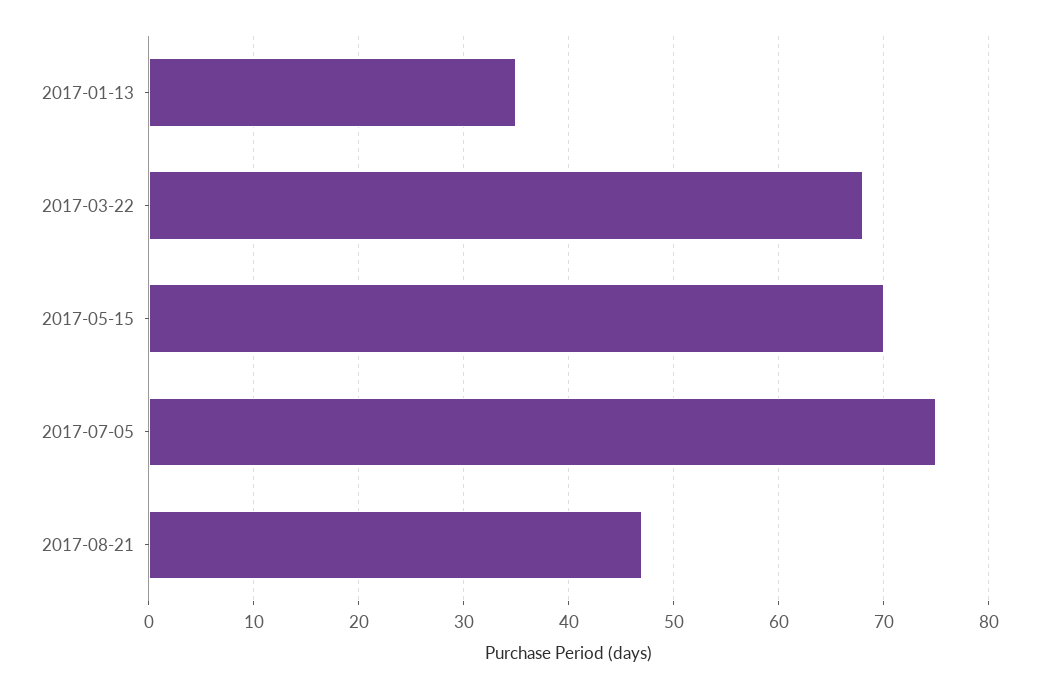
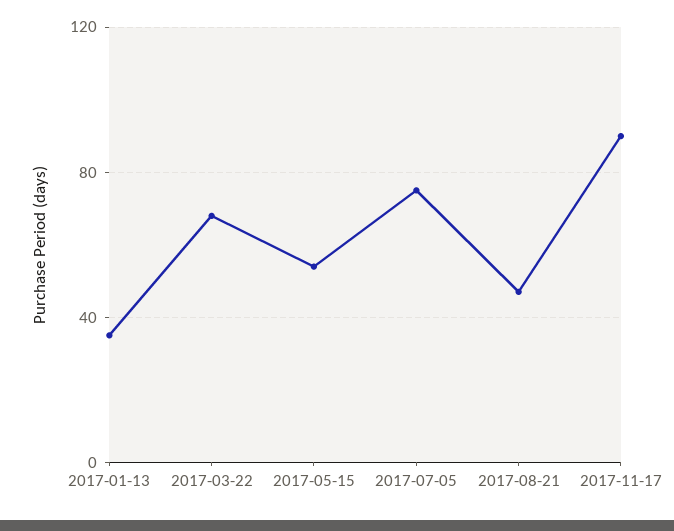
2017-05-15: 70 -> 55
2017-11-17: none -> 90

